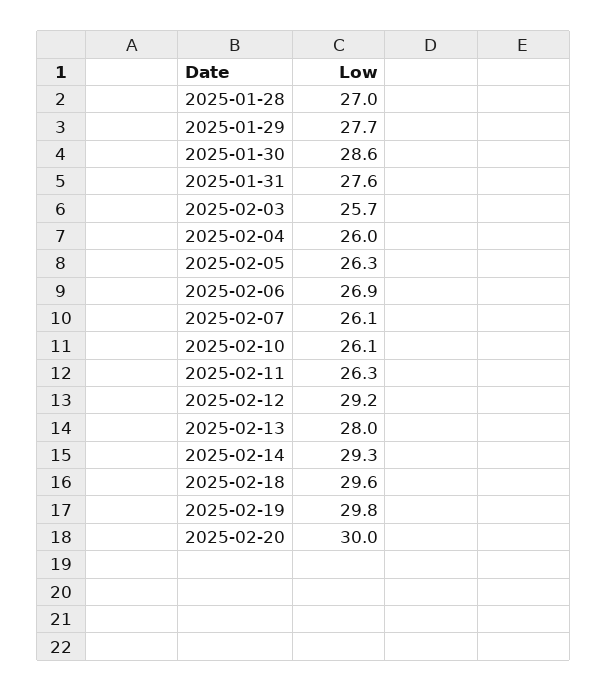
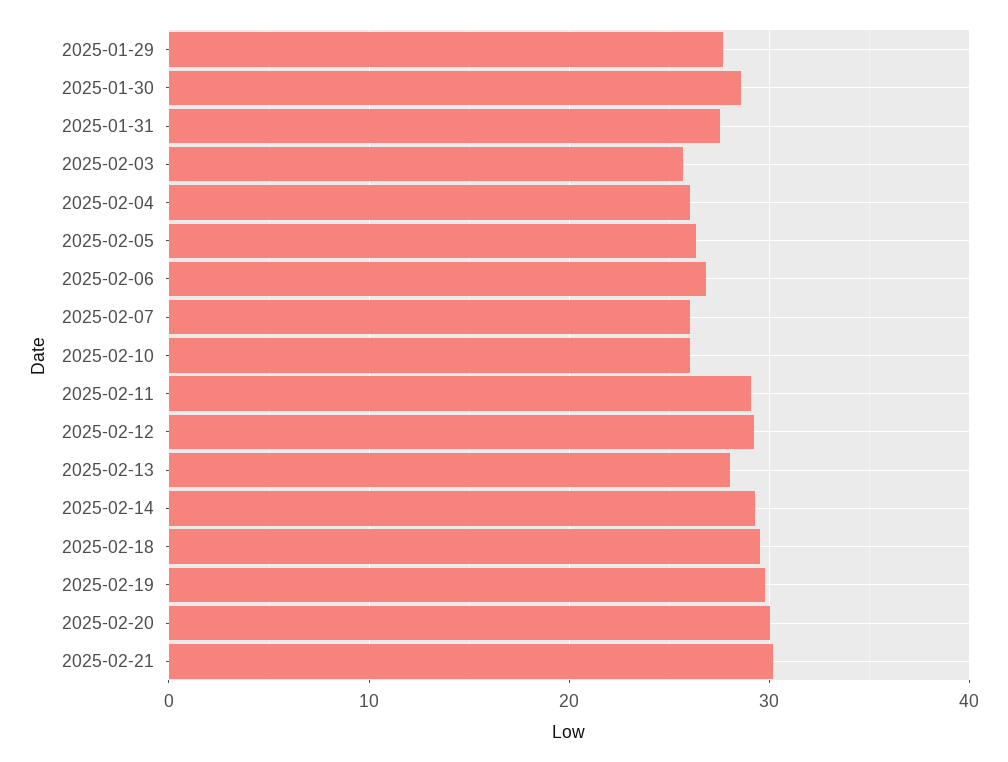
2025-01-28: 27 -> none
2025-02-11: 26.3 -> 29
2025-02-21: none -> 30

